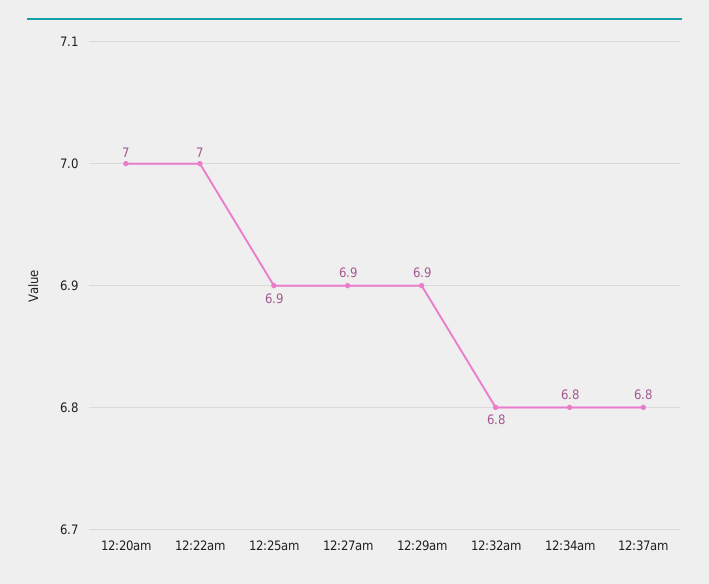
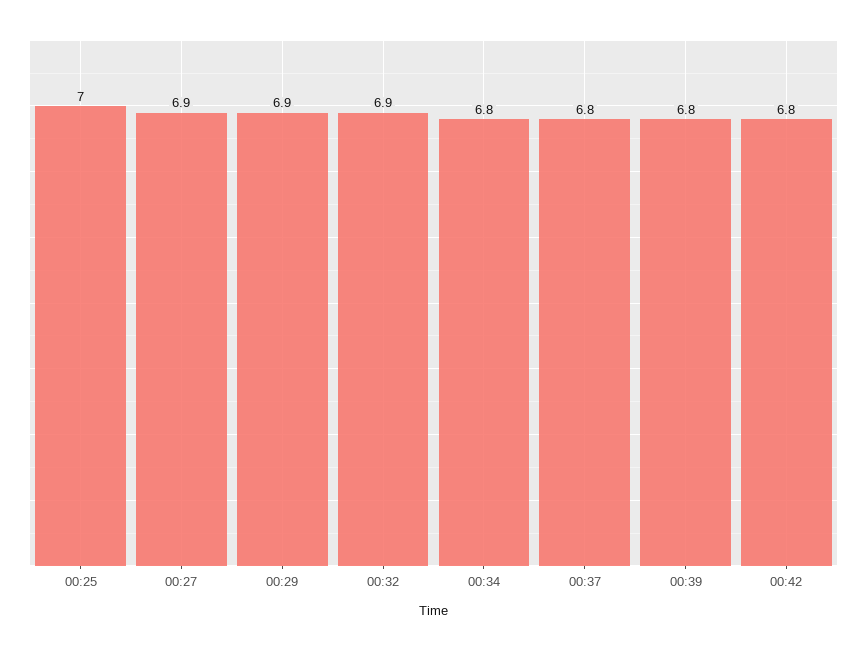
12:20am: 7 -> none
12:22am: 7 -> none
12:25am: 6.9 -> 7
12:32am: 6.8 -> 6.9
00:39: none -> 6.8
00:42: none -> 6.8

